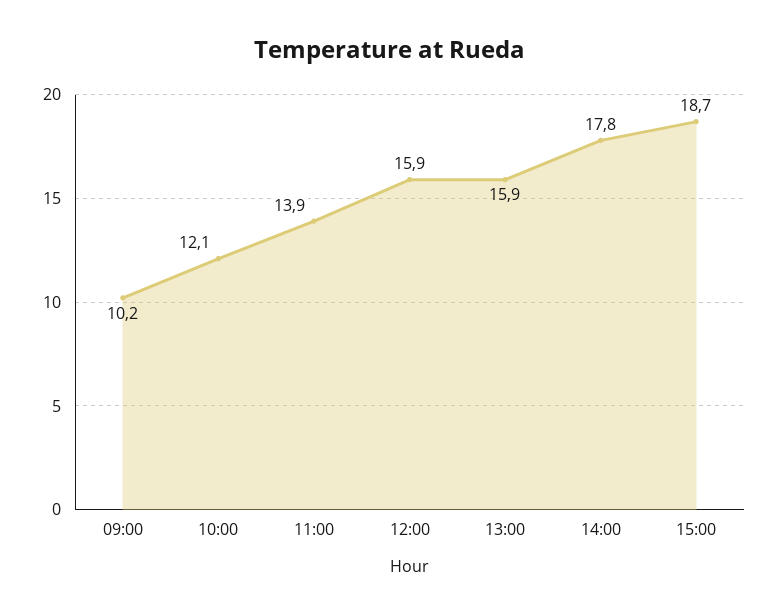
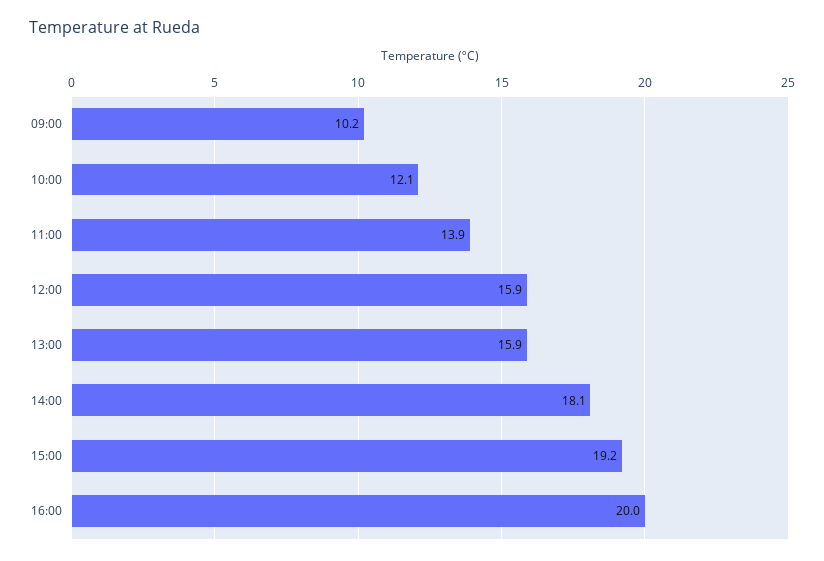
14:00: 17.8 -> 18.1
15:00: 18.7 -> 19.2
16:00: none -> 20

